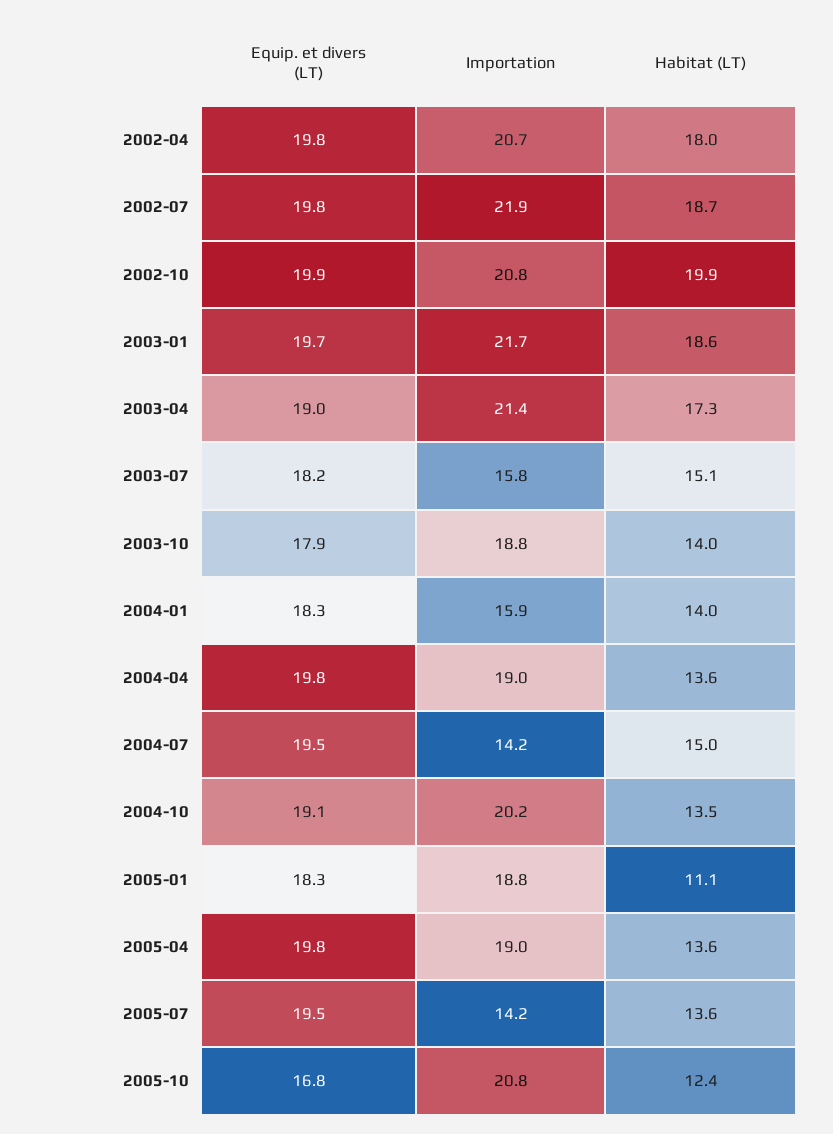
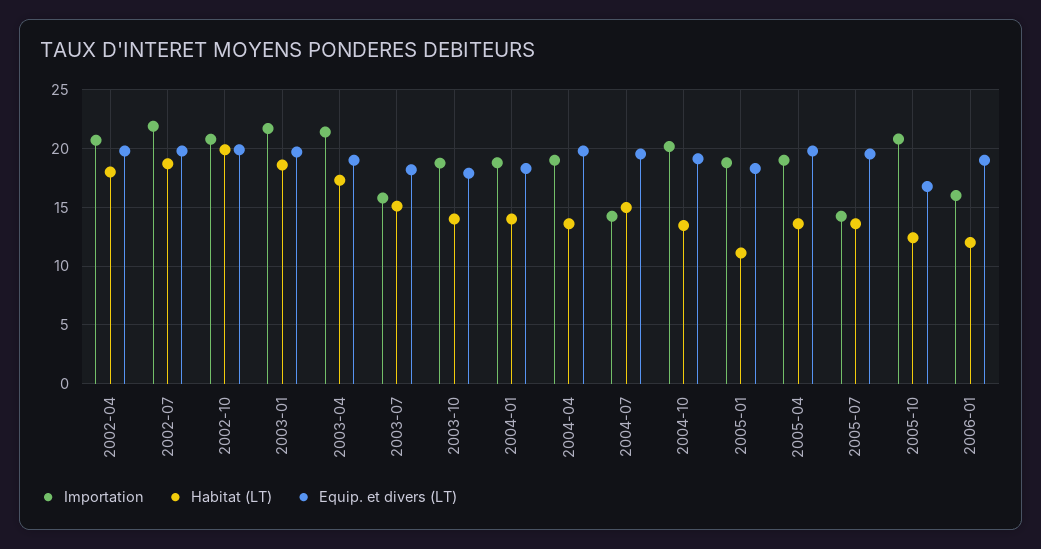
Importation, 2004-01: 15.9 -> 19
Importation, 2006-01: none -> 16
Habitat (LT), 2006-01: none -> 12
Equip. et divers (LT), 2006-01: none -> 19

